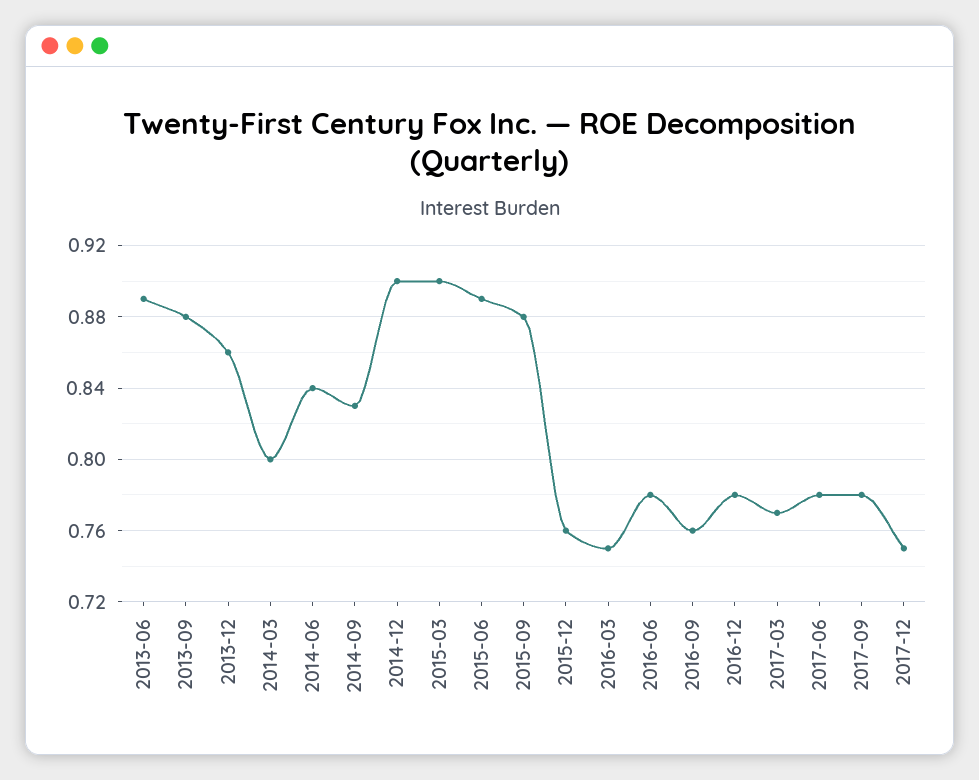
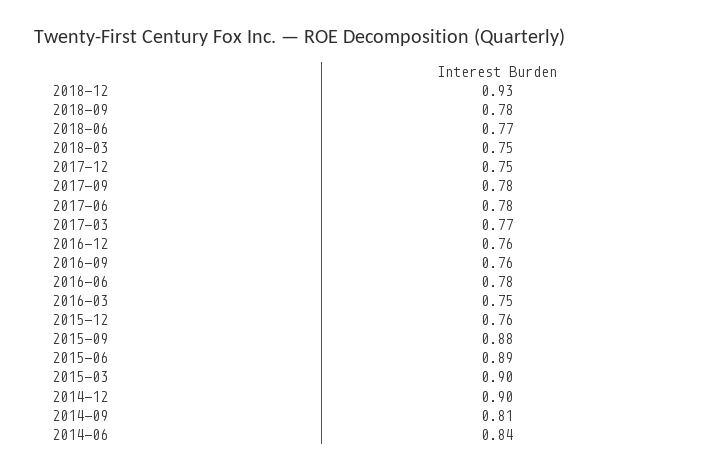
2013-06: 0.89 -> none
2013-09: 0.88 -> none
2013-12: 0.86 -> none
2014-03: 0.8 -> none
2014-09: 0.83 -> 0.81
2016-12: 0.78 -> 0.76
2018-12: none -> 0.93
2018-09: none -> 0.78
2018-06: none -> 0.77
2018-03: none -> 0.75

